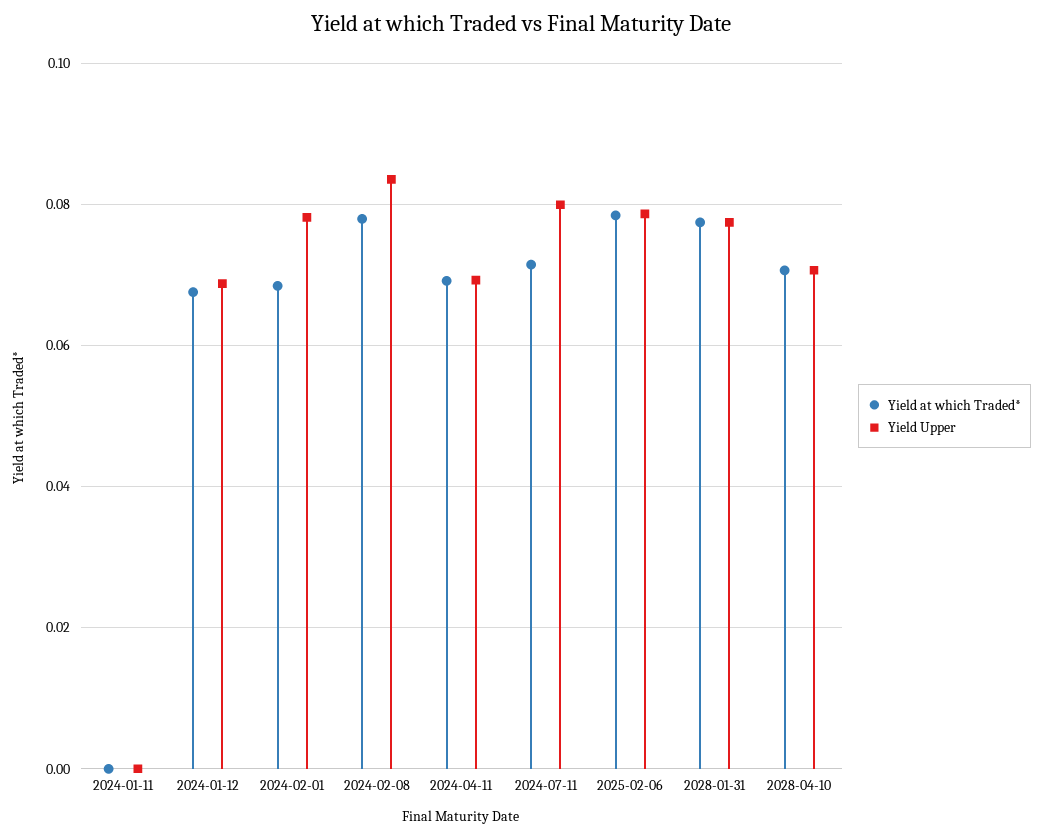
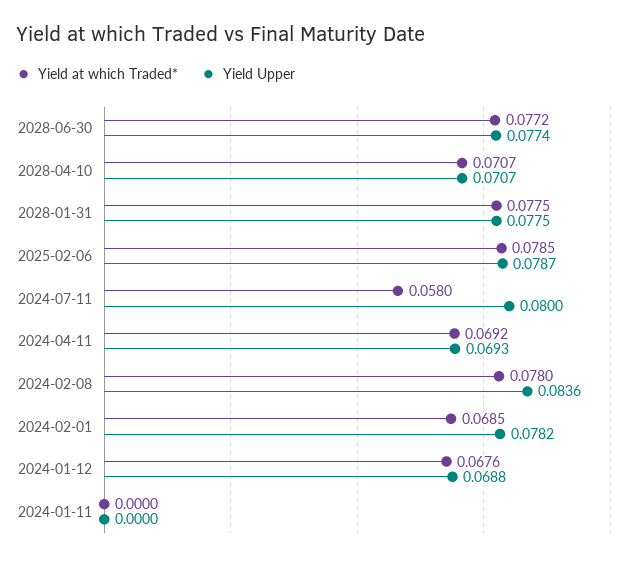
Yield at which Traded*, 2024-07-11: 0.072 -> 0.058
Yield at which Traded*, 2028-06-30: none -> 0.0772
Yield Upper, 2028-06-30: none -> 0.0774

